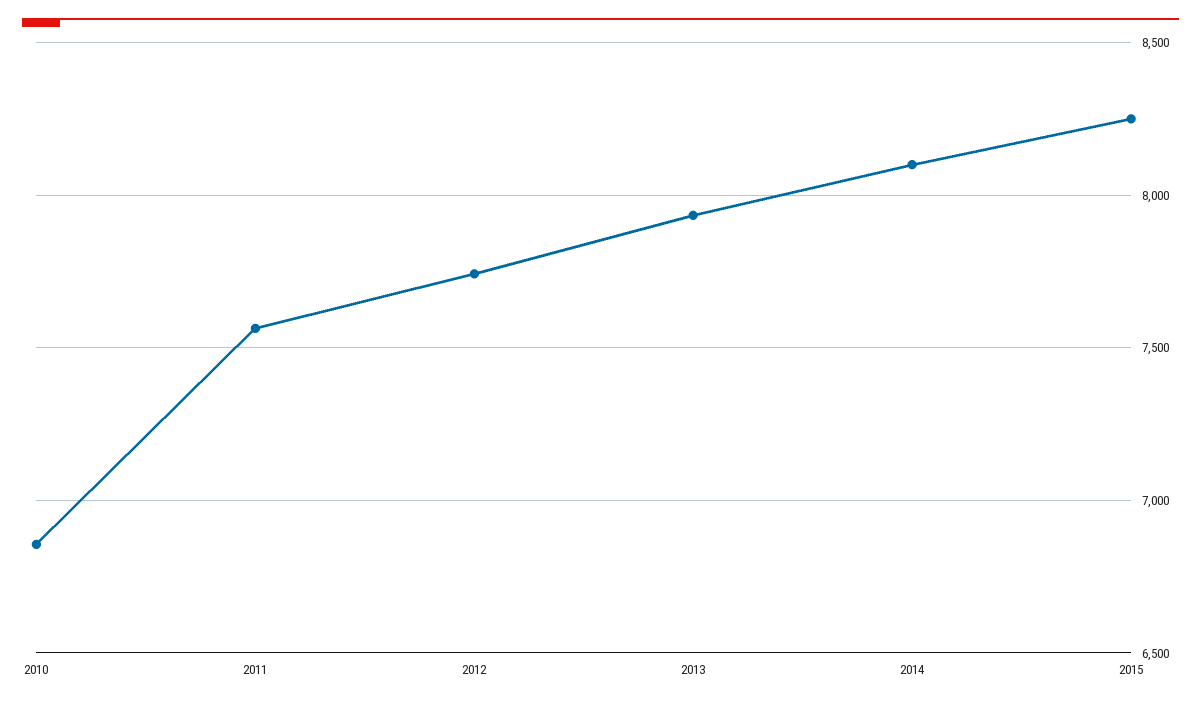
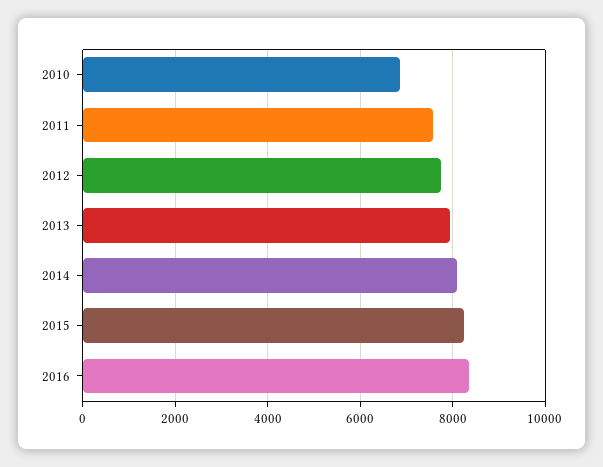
2016: none -> 8400

